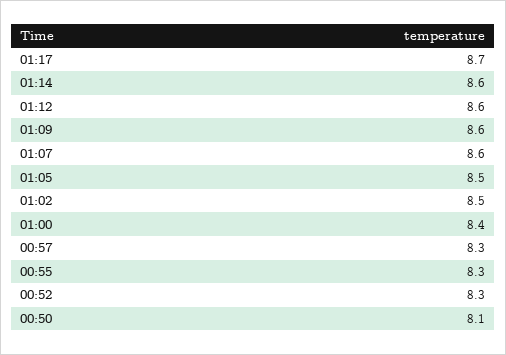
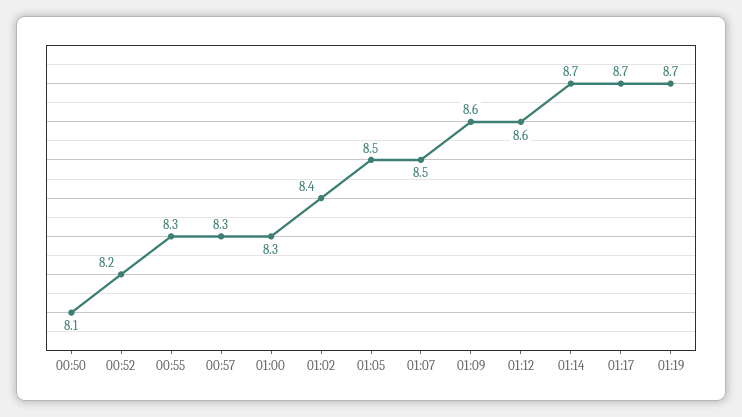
01:14: 8.6 -> 8.7
01:07: 8.6 -> 8.5
01:02: 8.5 -> 8.4
01:00: 8.4 -> 8.3
00:52: 8.3 -> 8.2
01:19: none -> 8.7

